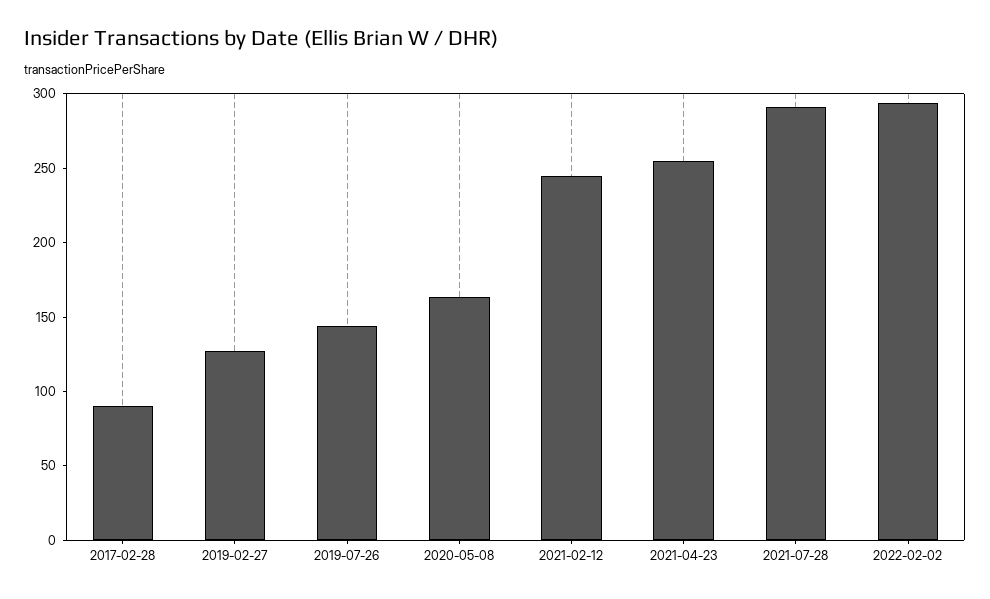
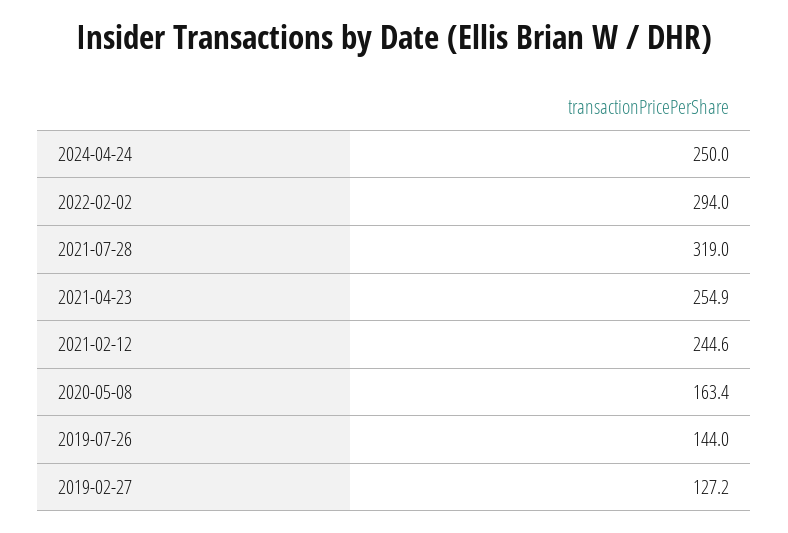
2017-02-28: 90 -> none
2021-07-28: 290 -> 319
2024-04-24: none -> 250

